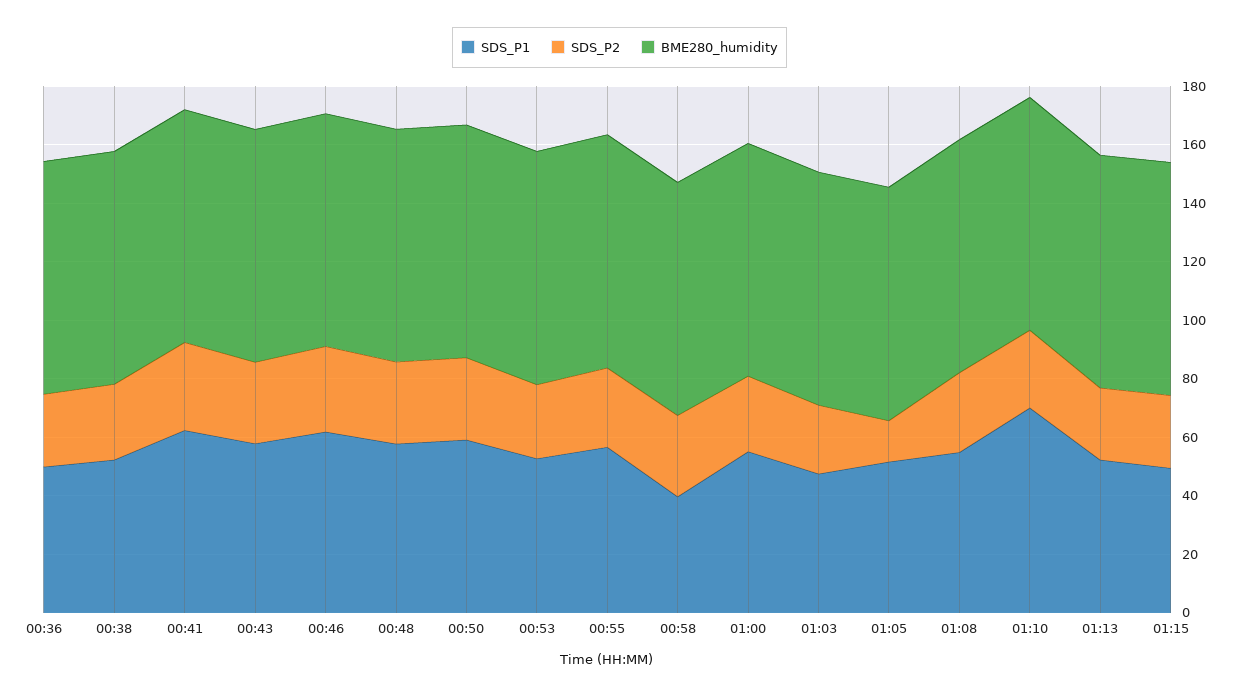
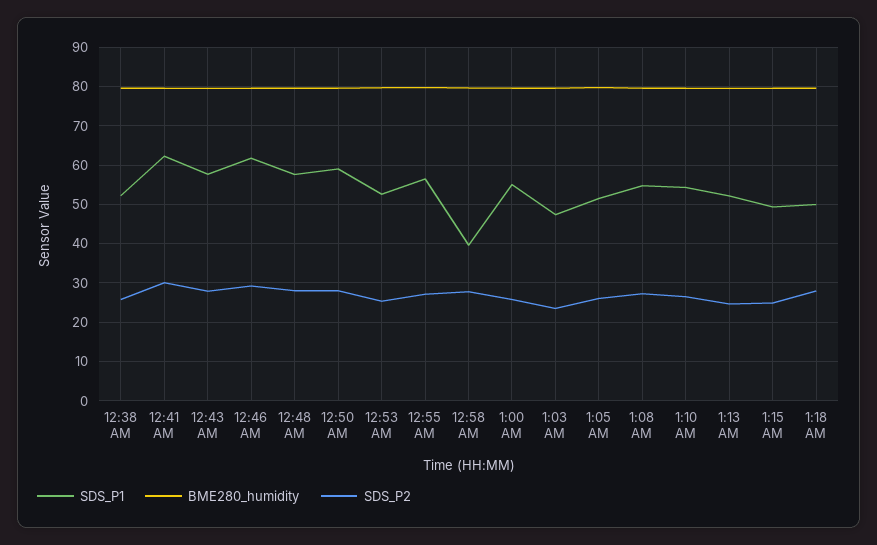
SDS_P1, 00:36: 50 -> none
SDS_P2, 00:36: 25 -> none
BME280_humidity, 00:36: 80 -> none
SDS_P2, 01:05: 15 -> 26
SDS_P1, 01:10: 70 -> 54
SDS_P1, 1:18 AM: none -> 50
BME280_humidity, 1:18 AM: none -> 80
SDS_P2, 1:18 AM: none -> 28

